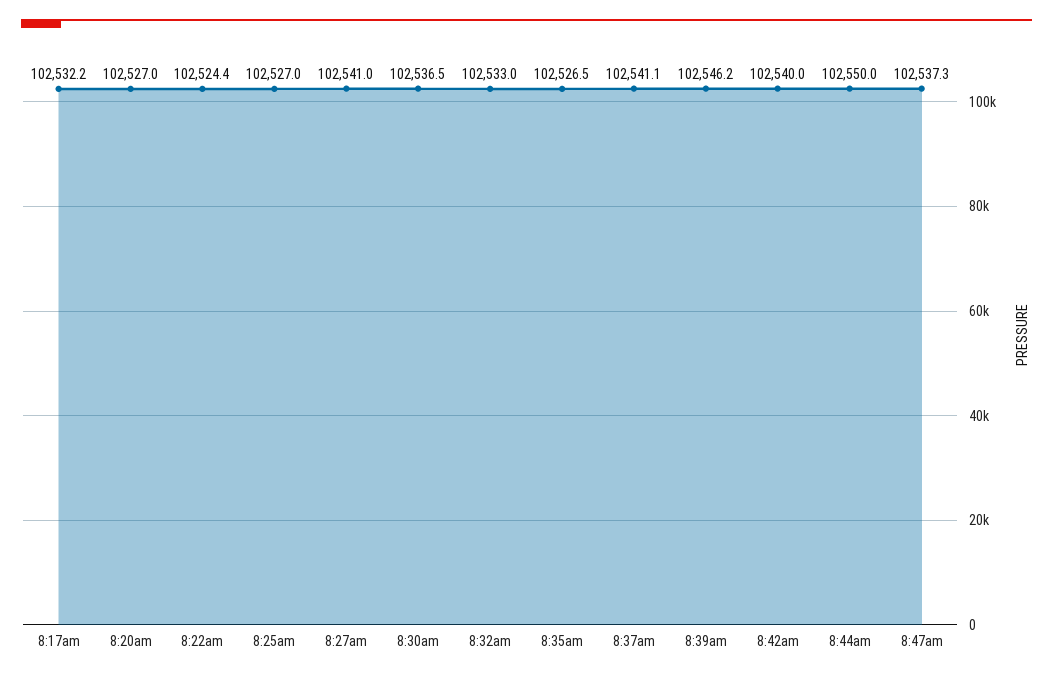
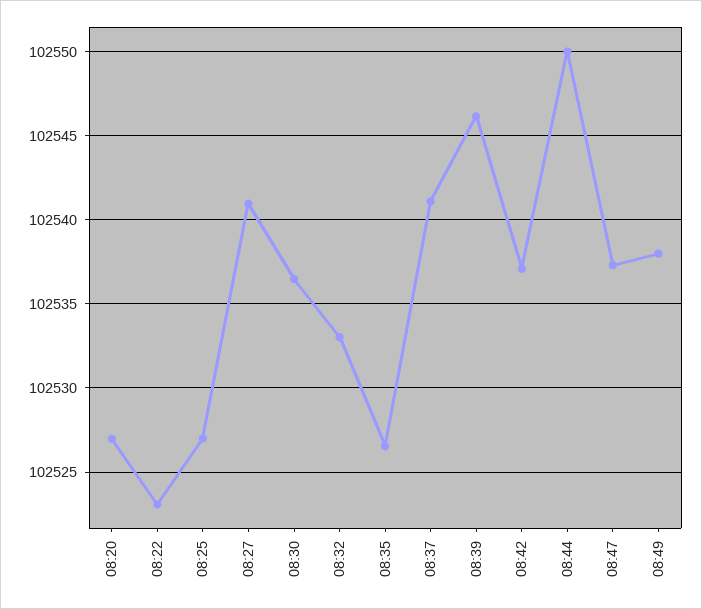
8:17am: 102532.2 -> none
8:22am: 102524.4 -> 102523
8:42am: 102540 -> 102537
08:49: none -> 102538

